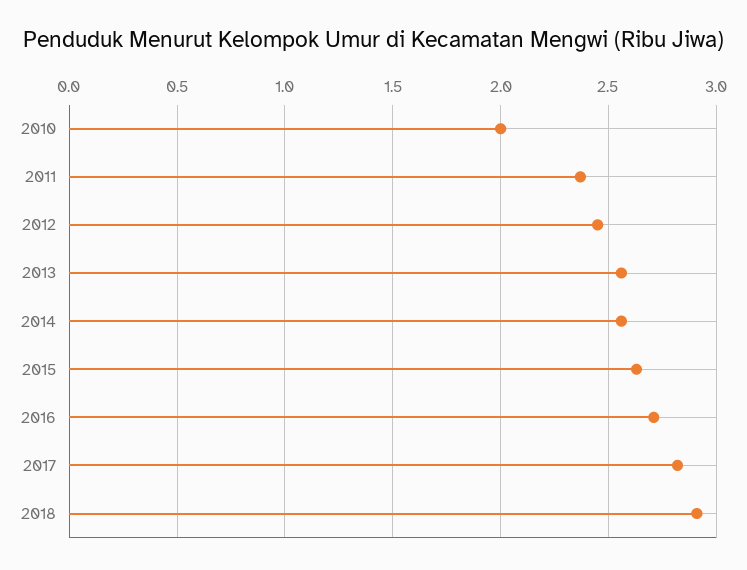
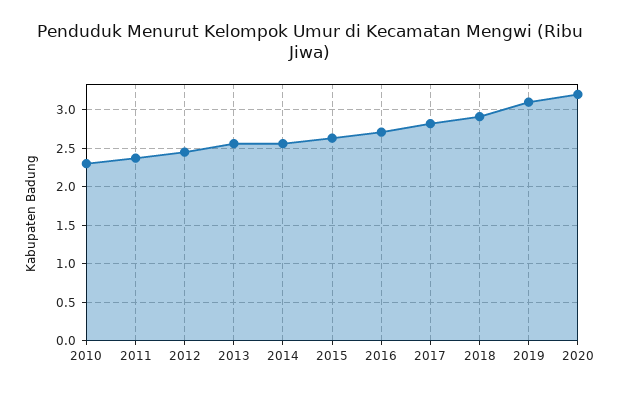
2010: 2 -> 2.3
2019: none -> 3.1
2020: none -> 3.2

